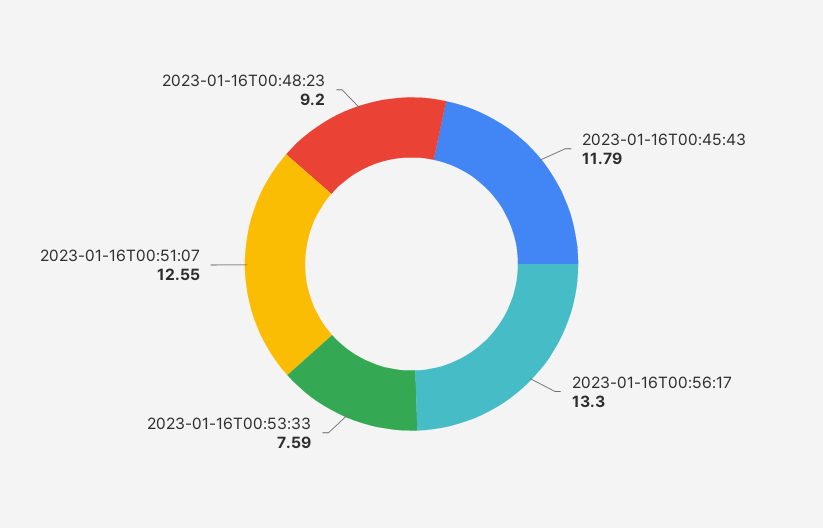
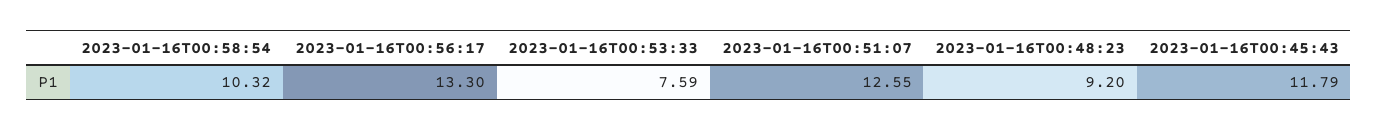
2023-01-16T00:58:54: none -> 10.32

